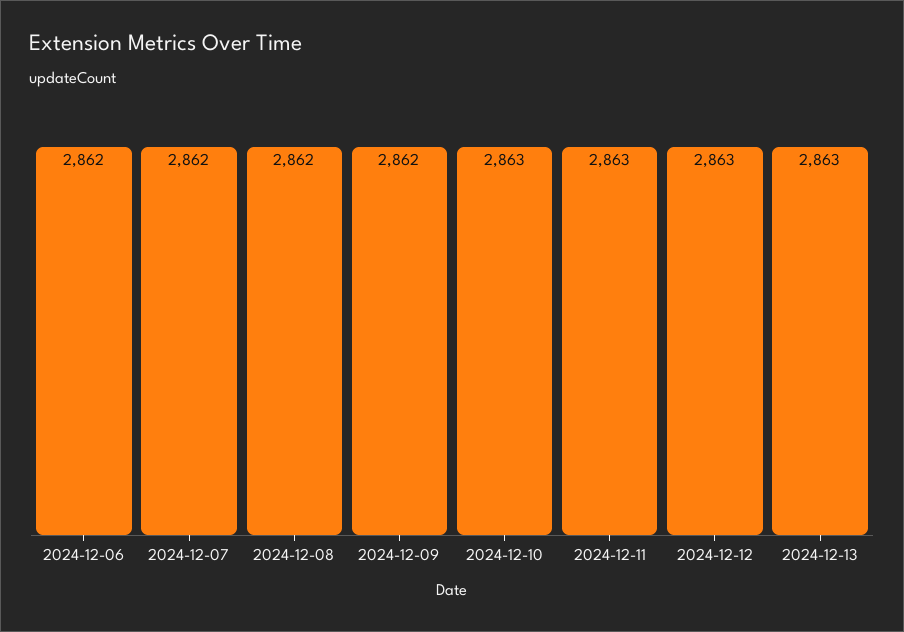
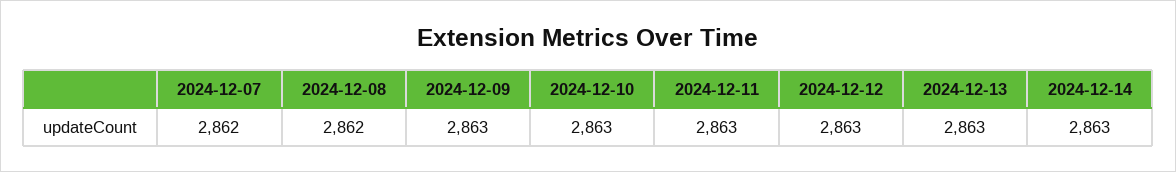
2024-12-06: 2862 -> none
2024-12-09: 2862 -> 2863
2024-12-14: none -> 2863

